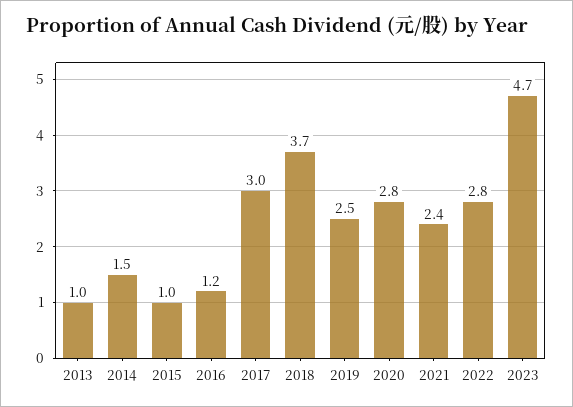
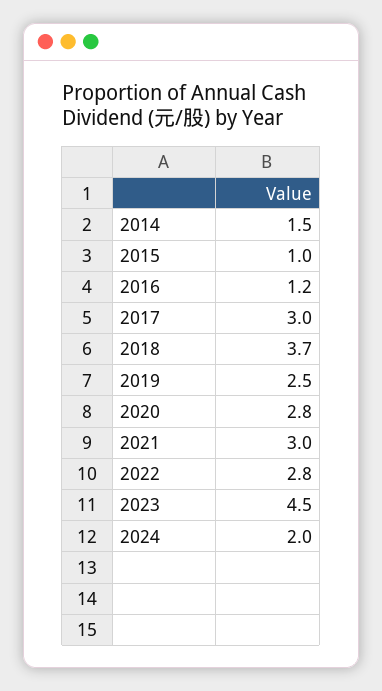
2013: 1 -> none
2021: 2.4 -> 3
2023: 4.7 -> 4.5
2024: none -> 2

